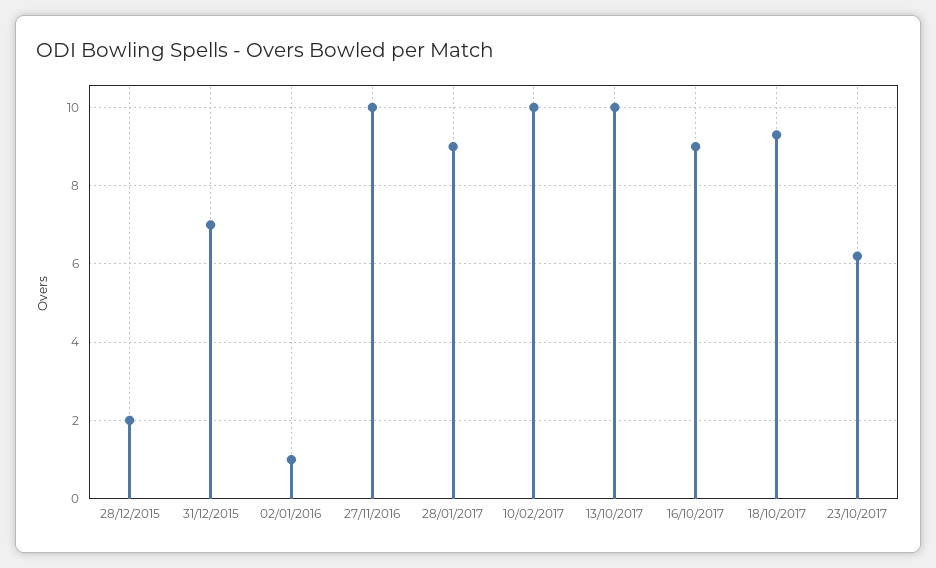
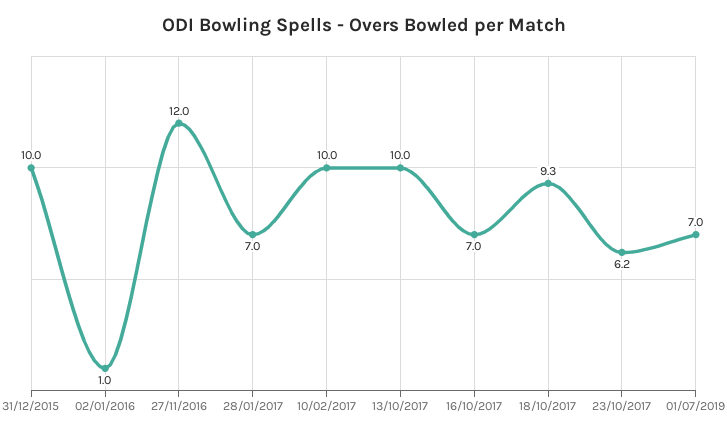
28/12/2015: 2 -> none
31/12/2015: 7 -> 10
27/11/2016: 10 -> 12
28/01/2017: 9 -> 7
16/10/2017: 9 -> 7
01/07/2019: none -> 7

